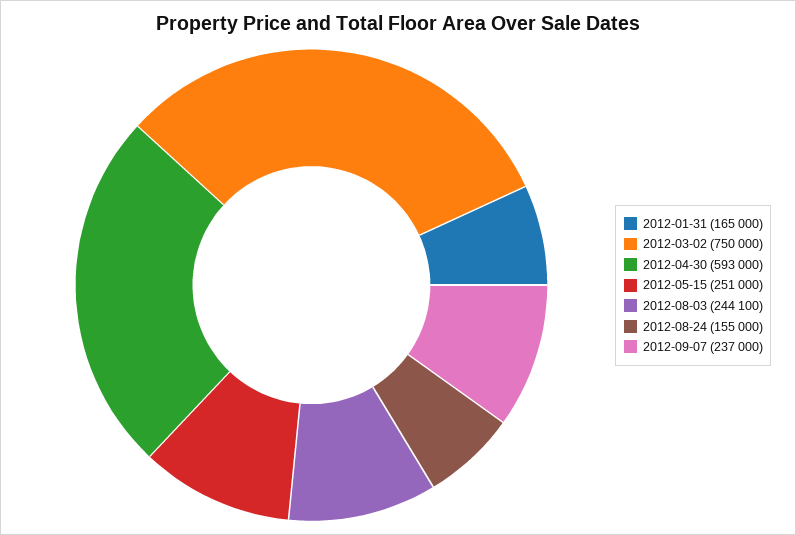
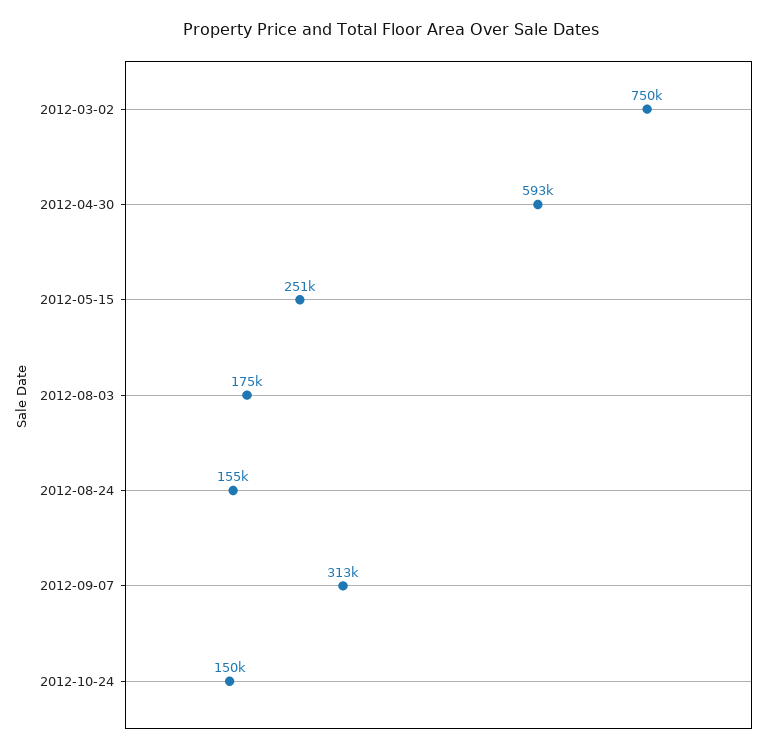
2012-01-31: 165000 -> none
2012-08-03: 244100 -> 175000
2012-09-07: 237000 -> 313000
2012-10-24: none -> 150000

